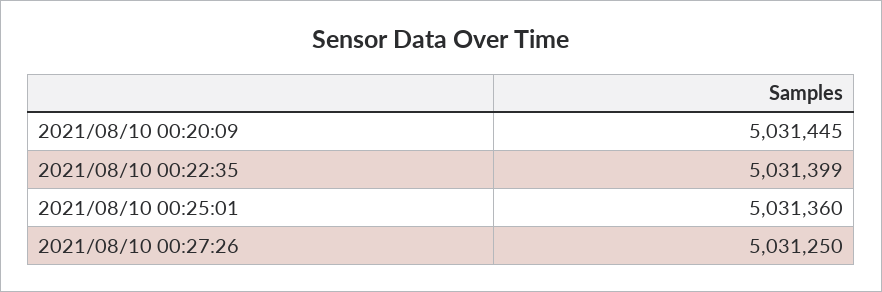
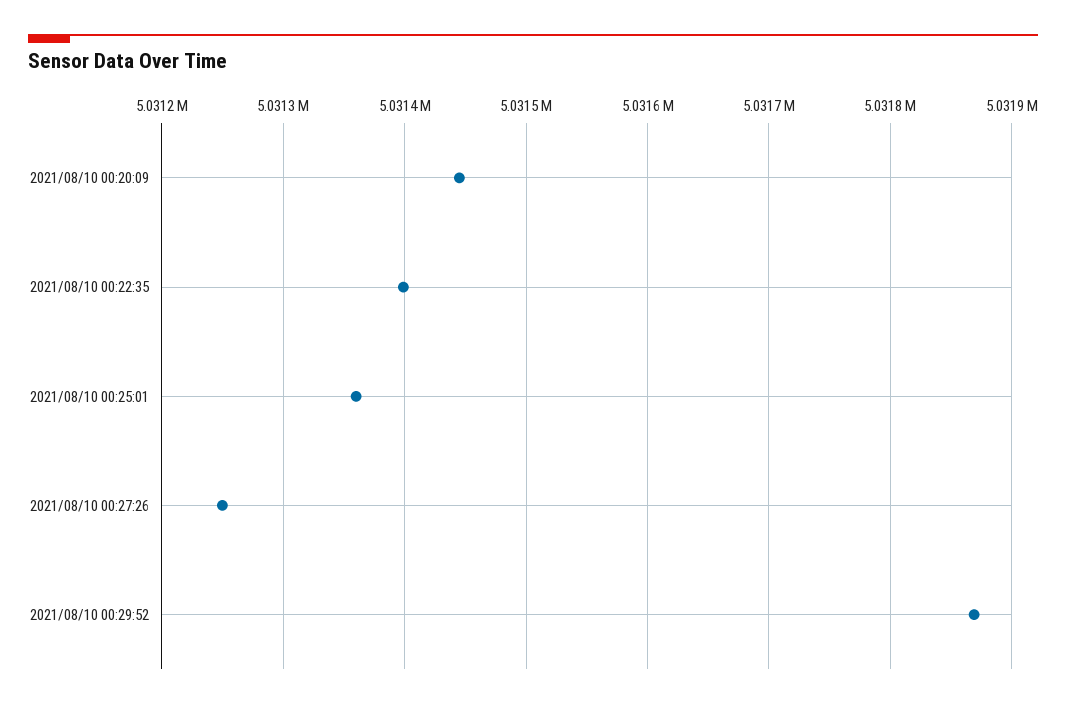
2021/08/10 00:29:52: none -> 5031870

